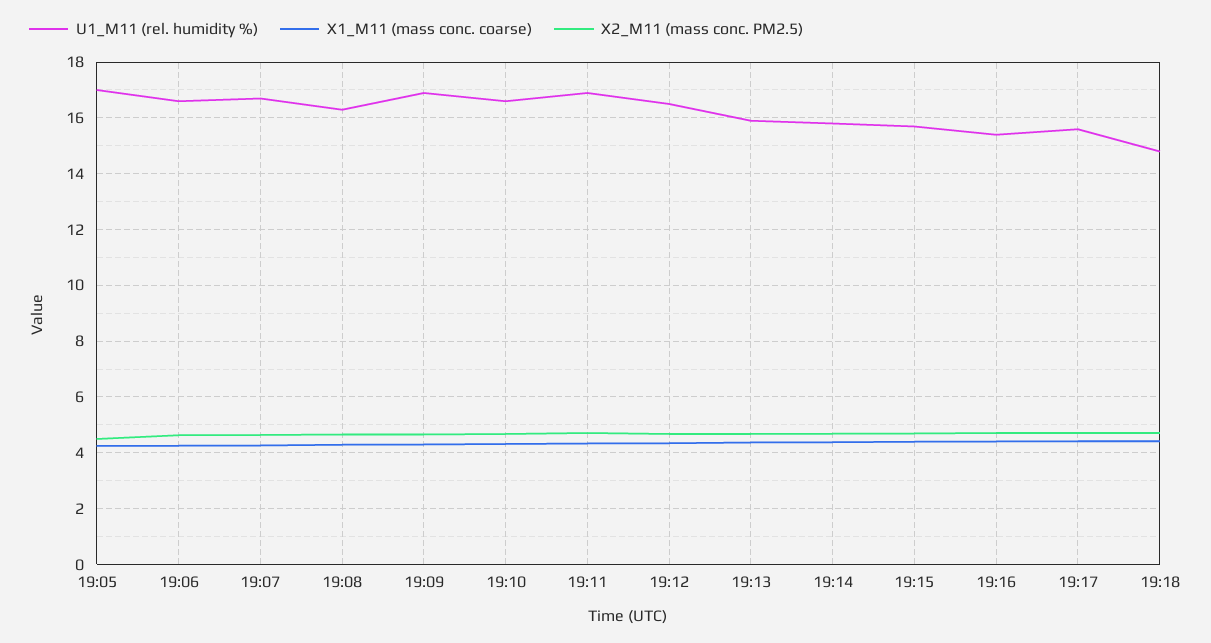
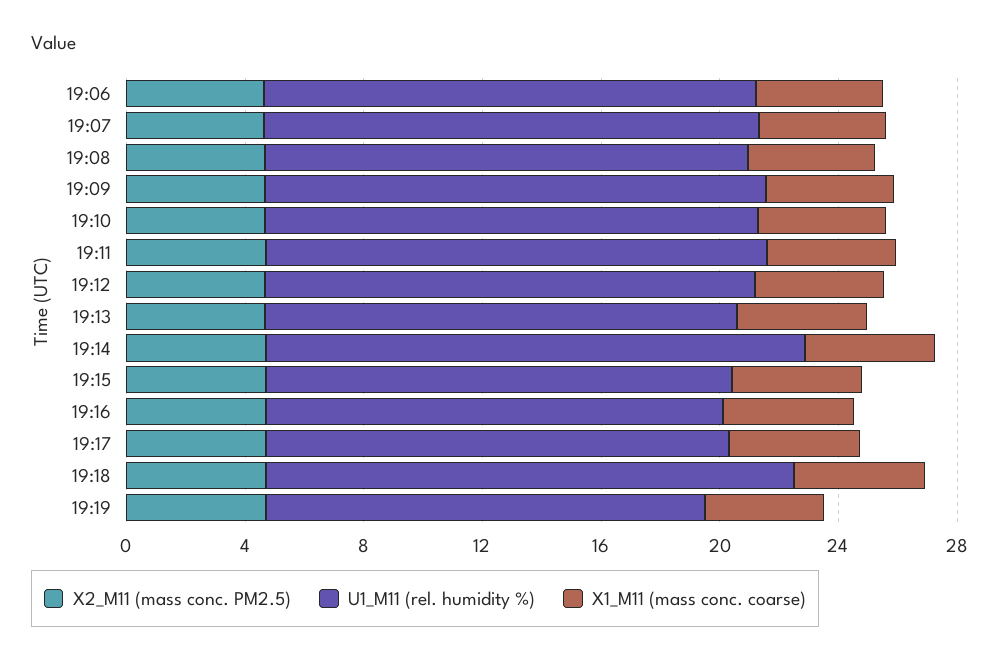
U1_M11 (rel. humidity %), 19:05: 17 -> none
X1_M11 (mass conc. coarse), 19:05: 4.25 -> none
X2_M11 (mass conc. PM2.5), 19:05: 4.5 -> none
U1_M11 (rel. humidity %), 19:14: 15.75 -> 18
U1_M11 (rel. humidity %), 19:18: 14.75 -> 18
X2_M11 (mass conc. PM2.5), 19:19: none -> 5
U1_M11 (rel. humidity %), 19:19: none -> 15
X1_M11 (mass conc. coarse), 19:19: none -> 4

